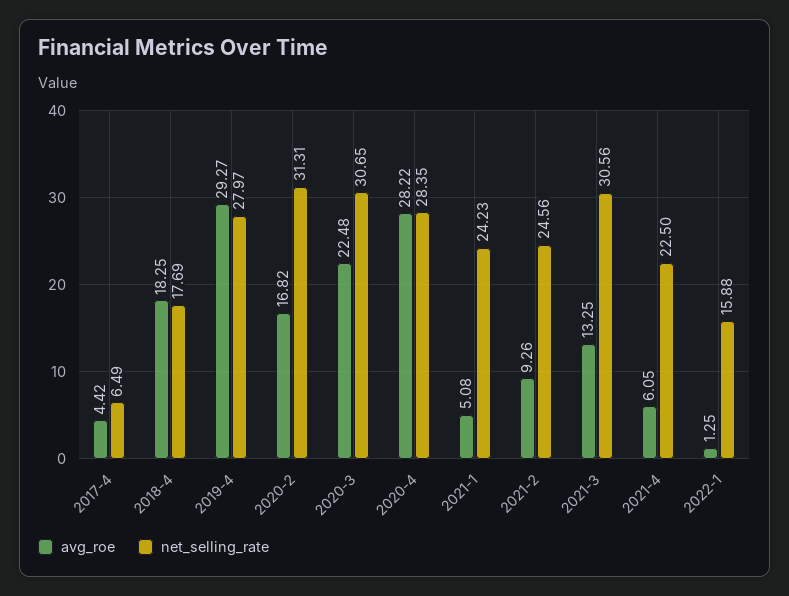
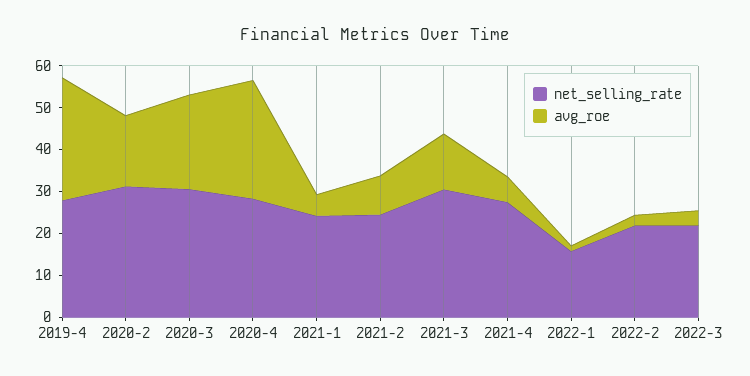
avg_roe, 2017-4: 4.42 -> none
net_selling_rate, 2017-4: 6.49 -> none
avg_roe, 2018-4: 18.25 -> none
net_selling_rate, 2018-4: 17.69 -> none
net_selling_rate, 2021-4: 22.5 -> 28
net_selling_rate, 2022-2: none -> 22
avg_roe, 2022-2: none -> 2
net_selling_rate, 2022-3: none -> 22
avg_roe, 2022-3: none -> 4

